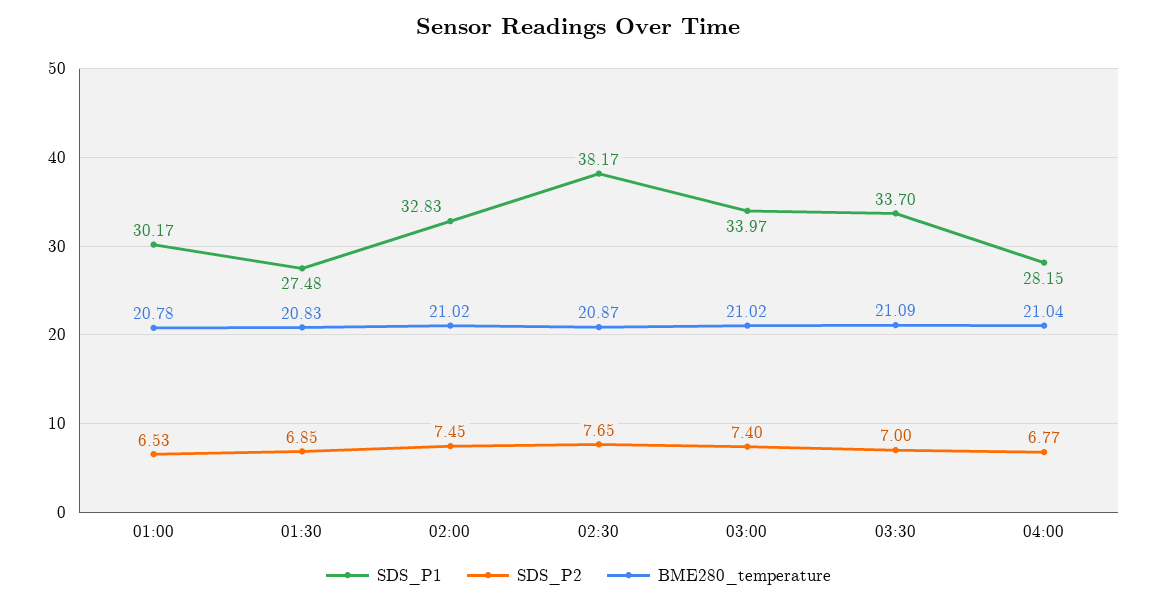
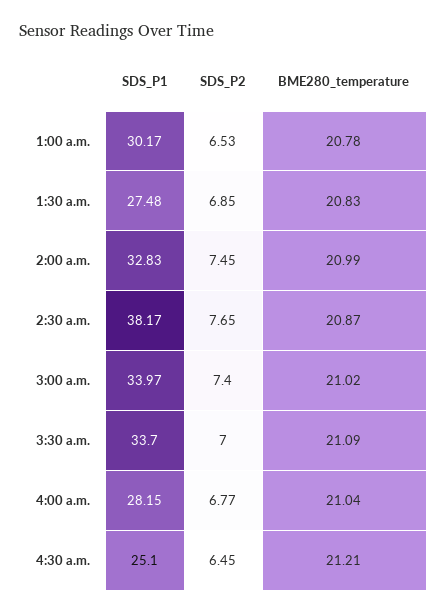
BME280_temperature, 02:00: 21.02 -> 20.99
SDS_P1, 4:30 a.m.: none -> 25.1
SDS_P2, 4:30 a.m.: none -> 6.45
BME280_temperature, 4:30 a.m.: none -> 21.21

